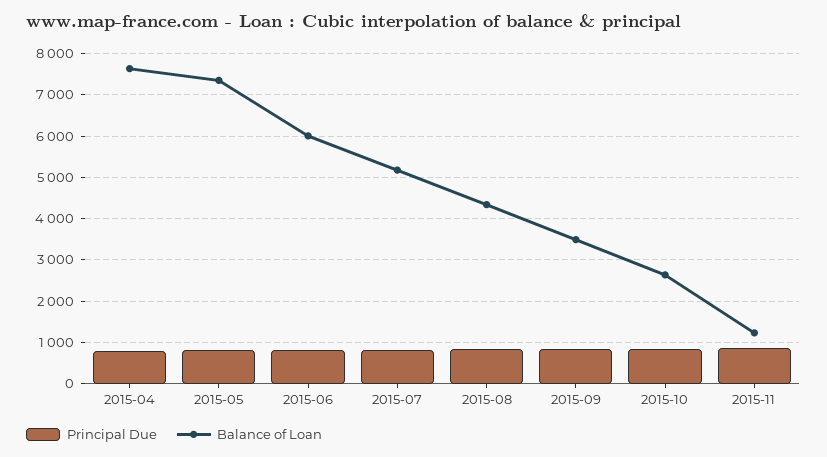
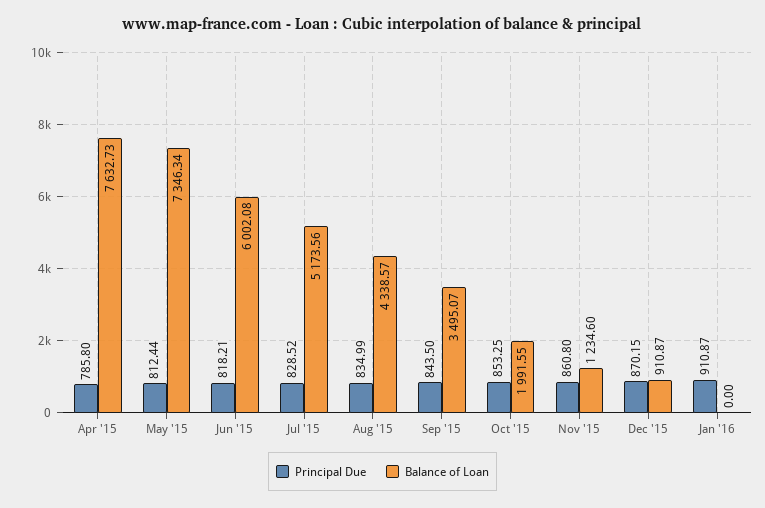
Balance of Loan, 2015-10: 2600 -> 1991.55
Principal Due, Dec '15: none -> 870.15
Balance of Loan, Dec '15: none -> 910.87
Principal Due, Jan '16: none -> 910.87
Balance of Loan, Jan '16: none -> 0

